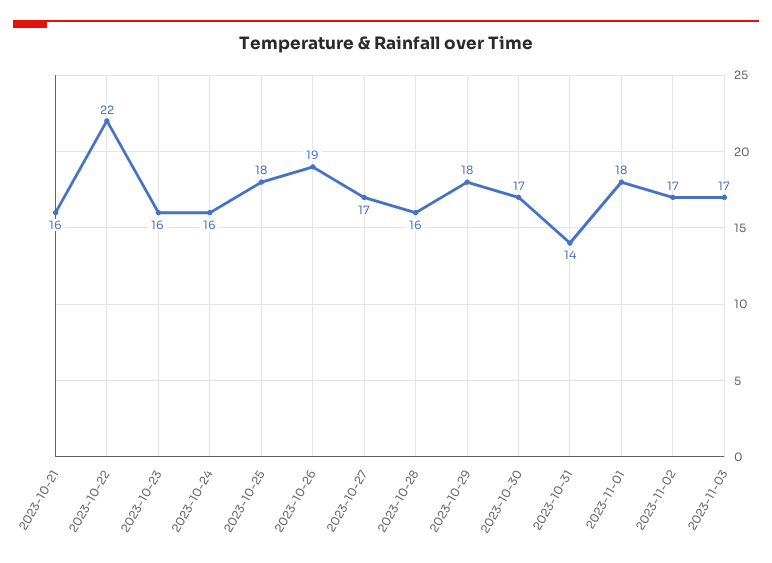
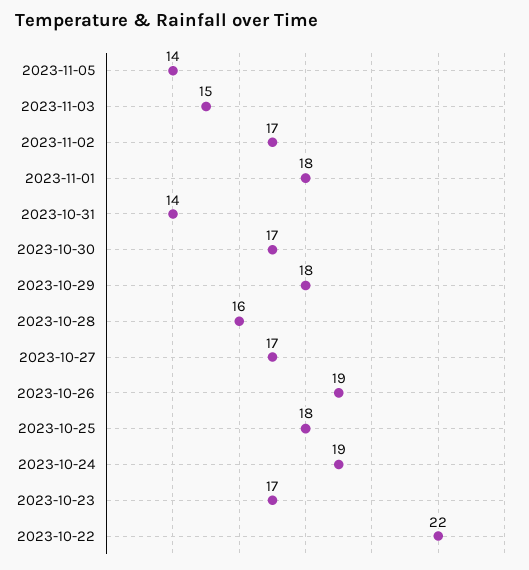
2023-10-21: 16 -> none
2023-10-23: 16 -> 17
2023-10-24: 16 -> 19
2023-11-03: 17 -> 15
2023-11-05: none -> 14

